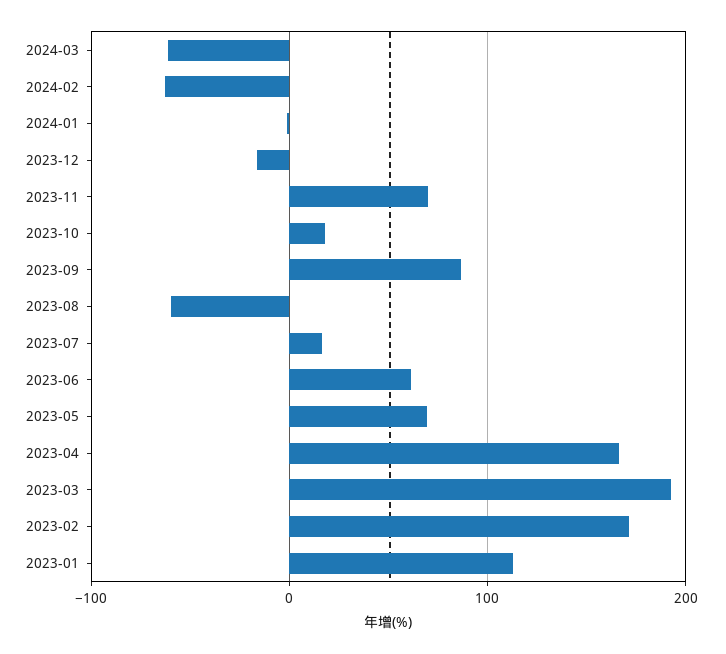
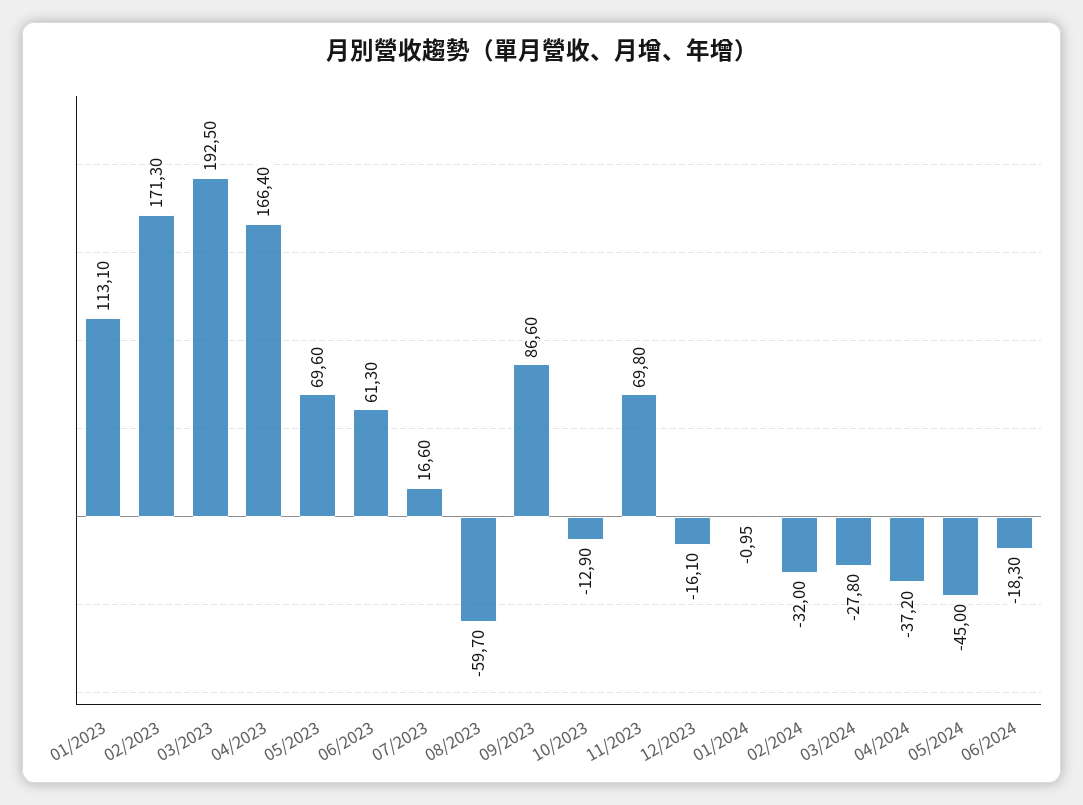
2024-03: -60 -> -27.8
2024-02: -60 -> -32
2023-10: 20 -> -12.9
04/2024: none -> -37.2
05/2024: none -> -45
06/2024: none -> -18.3

